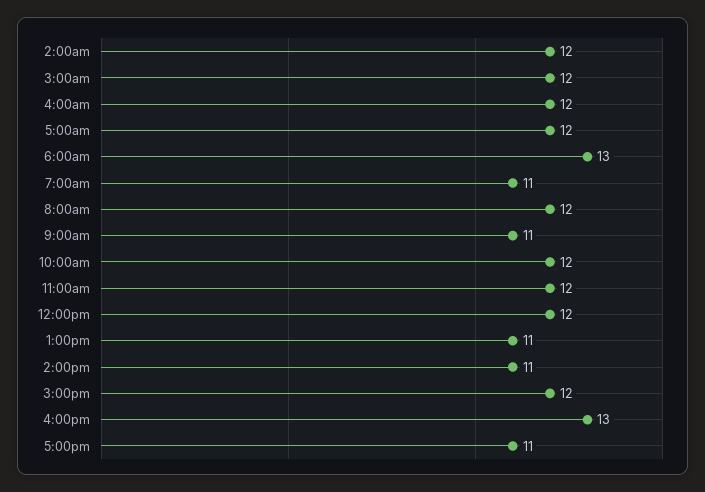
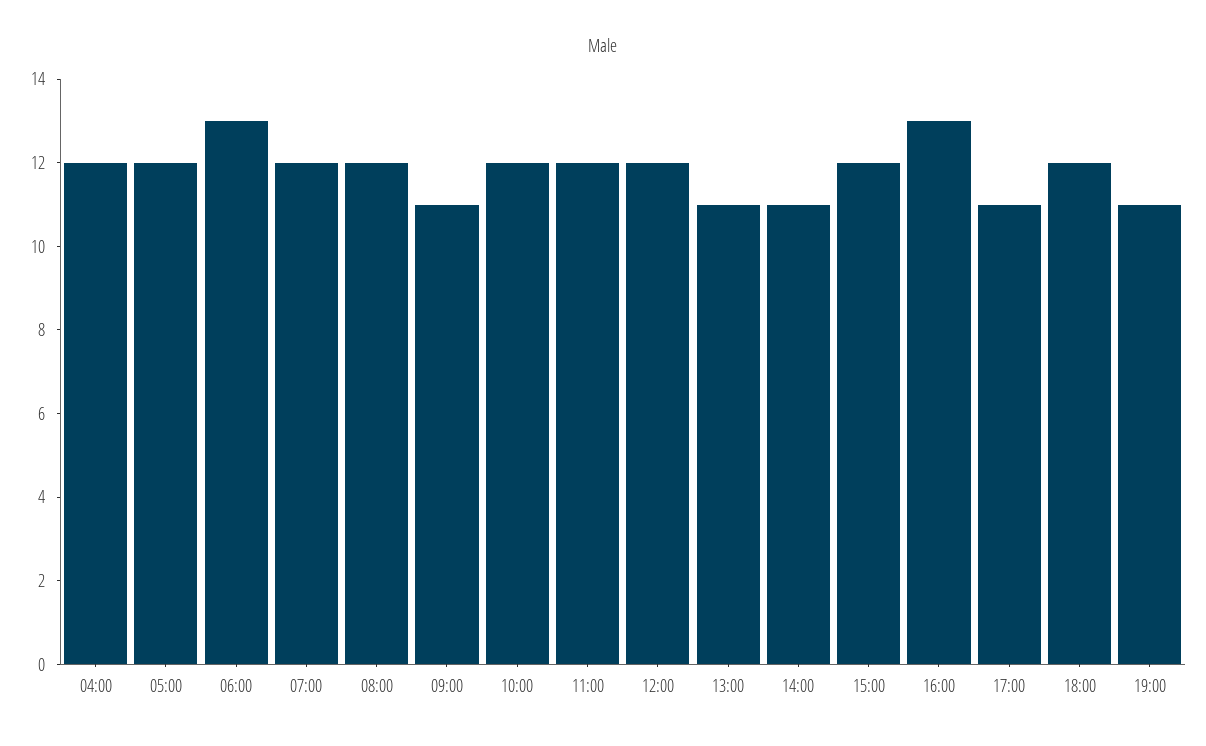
2:00am: 12 -> none
3:00am: 12 -> none
7:00am: 11 -> 12
18:00: none -> 12
19:00: none -> 11

